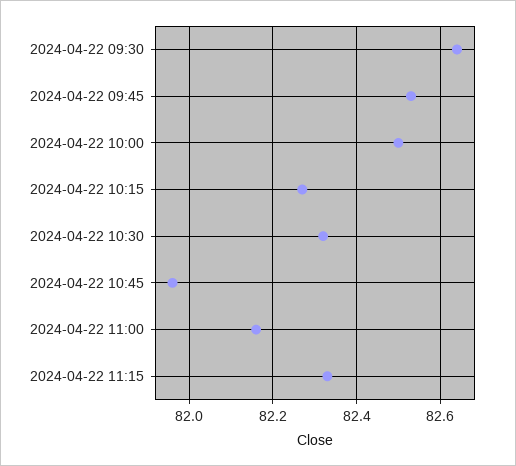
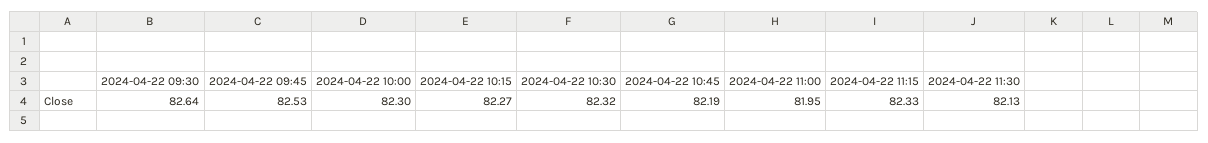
2024-04-22 10:00: 82.5 -> 82.3
2024-04-22 10:45: 81.95 -> 82.19
2024-04-22 11:00: 82.15 -> 81.95
2024-04-22 11:30: none -> 82.13

